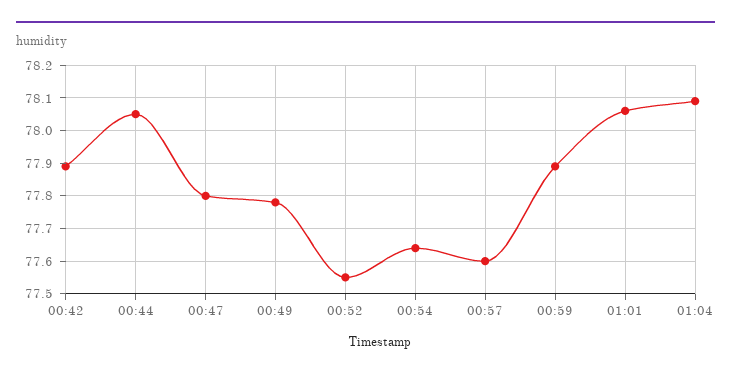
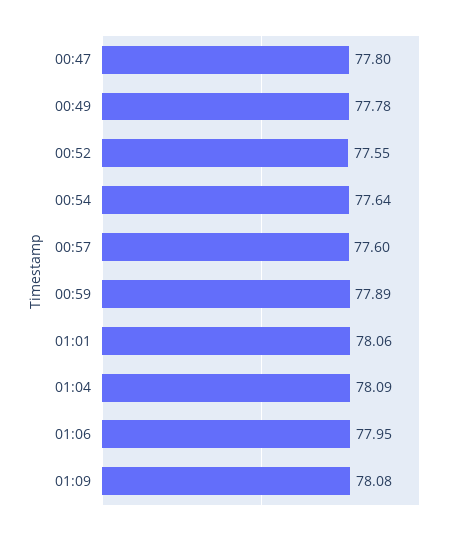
00:42: 77.9 -> none
00:44: 78.05 -> none
01:06: none -> 77.95
01:09: none -> 78.08

